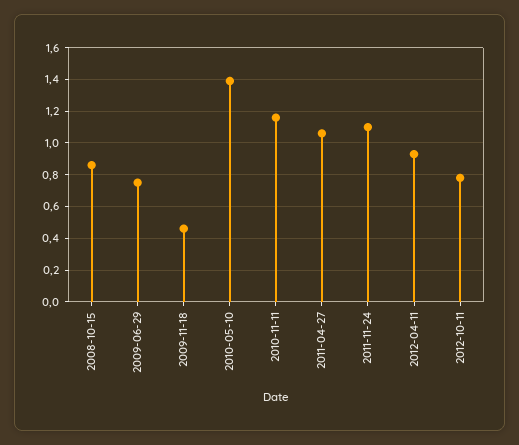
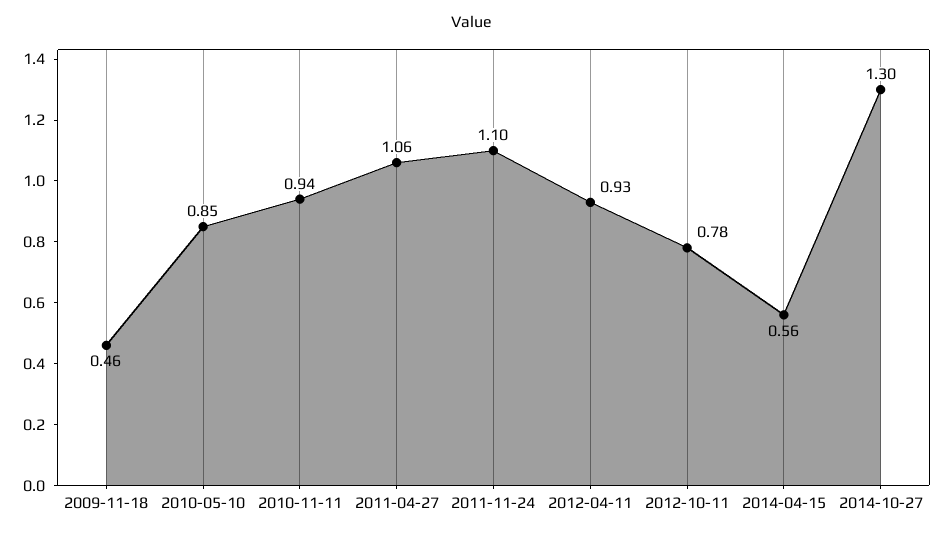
2008-10-15: 0.85 -> none
2009-06-29: 0.75 -> none
2010-05-10: 1.4 -> 0.85
2010-11-11: 1.15 -> 0.94
2014-04-15: none -> 0.56
2014-10-27: none -> 1.3

